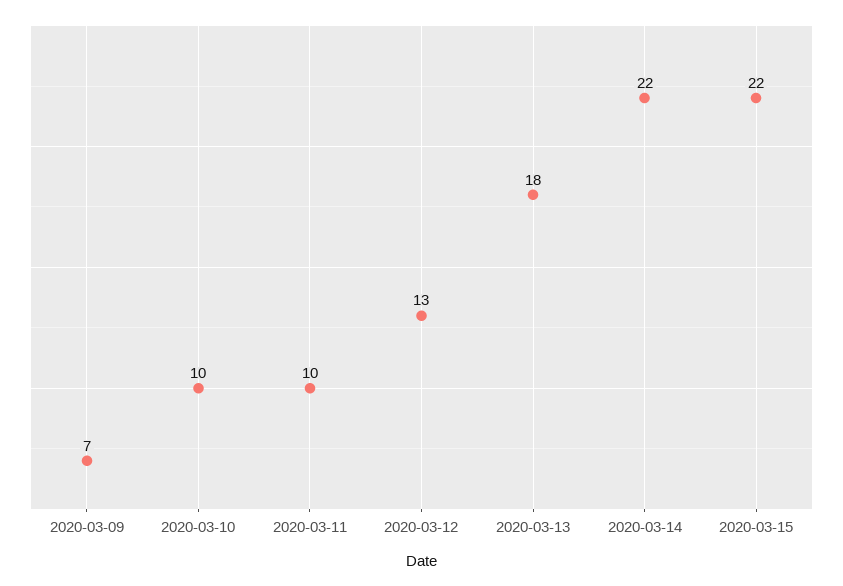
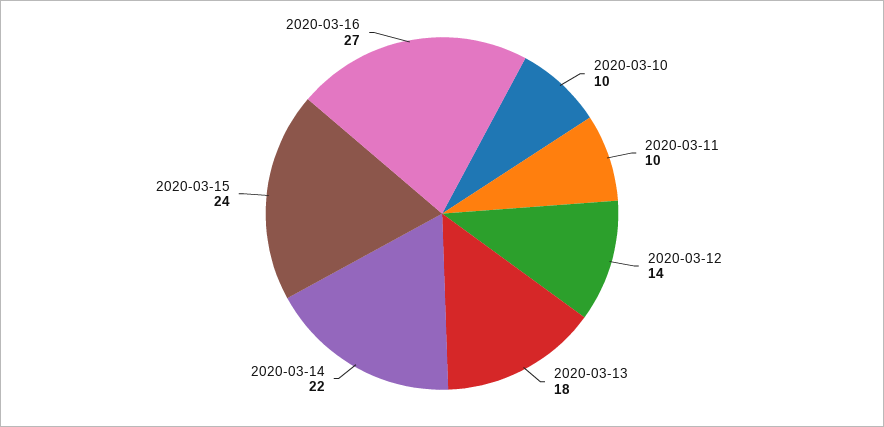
2020-03-09: 7 -> none
2020-03-12: 13 -> 14
2020-03-15: 22 -> 24
2020-03-16: none -> 27

